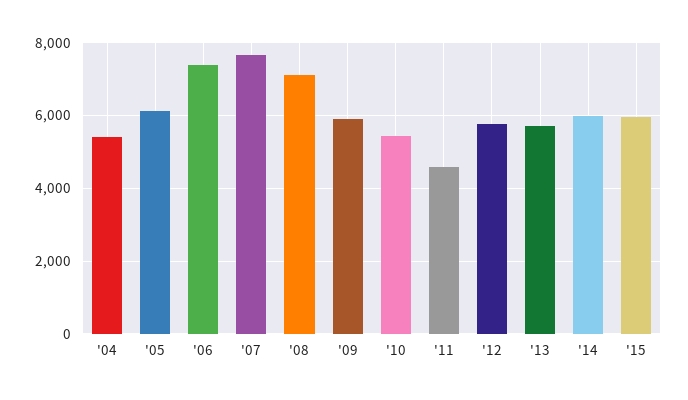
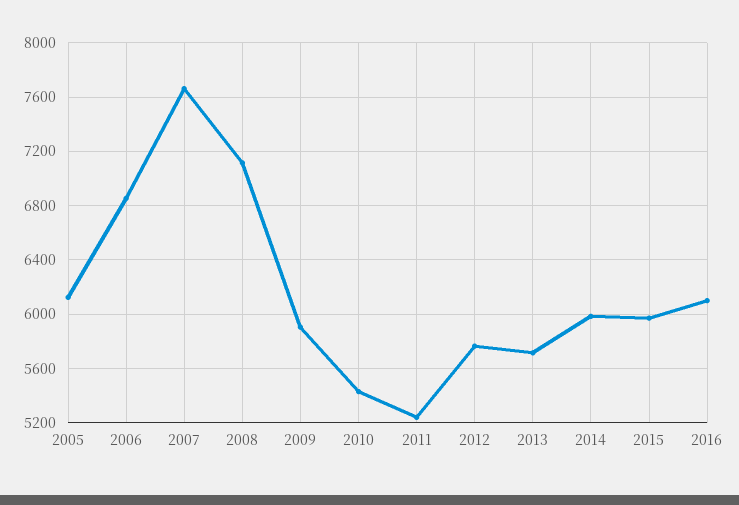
'04: 5400 -> none
'06: 7400 -> 6850
'11: 4600 -> 5250
2016: none -> 6100

